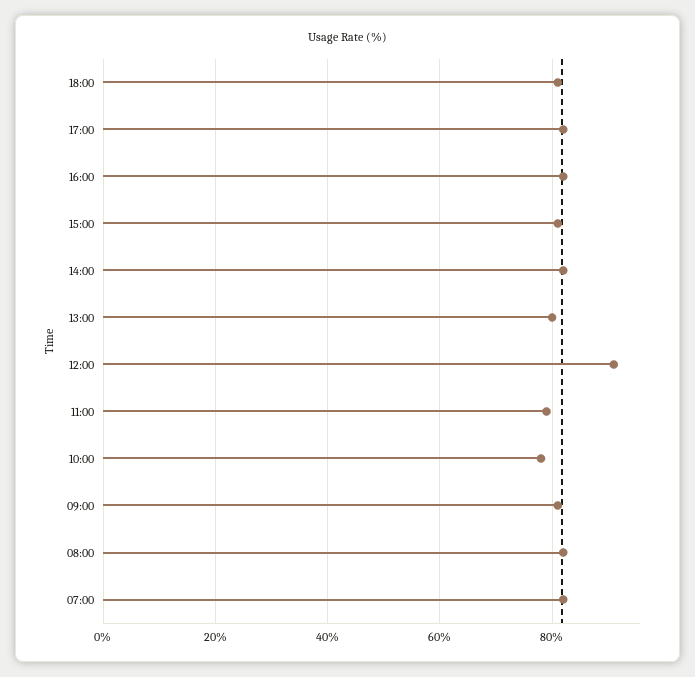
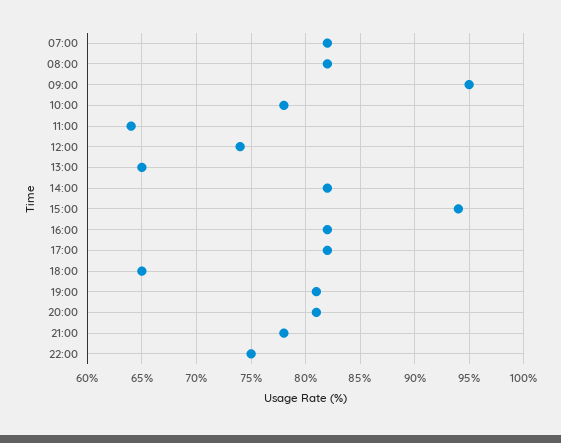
18:00: 80 -> 65
15:00: 80 -> 94
13:00: 80 -> 65
12:00: 90 -> 74
11:00: 80 -> 64
09:00: 80 -> 95
19:00: none -> 81
20:00: none -> 81
21:00: none -> 78
22:00: none -> 75

